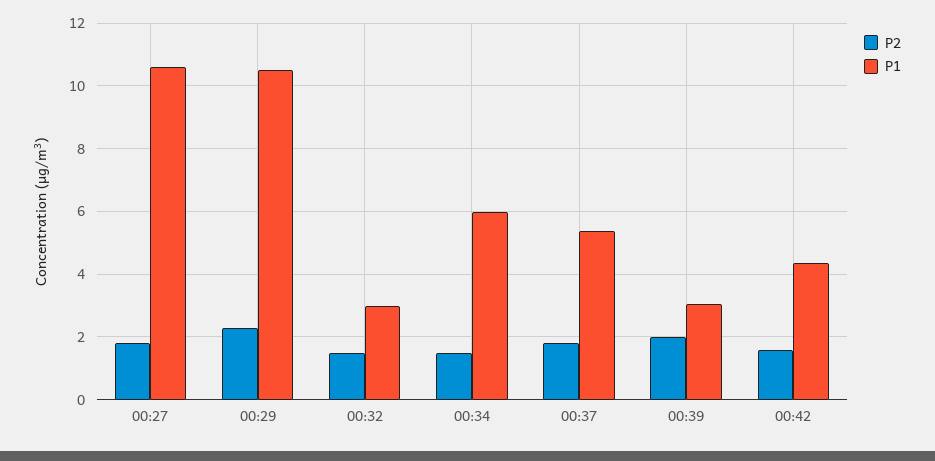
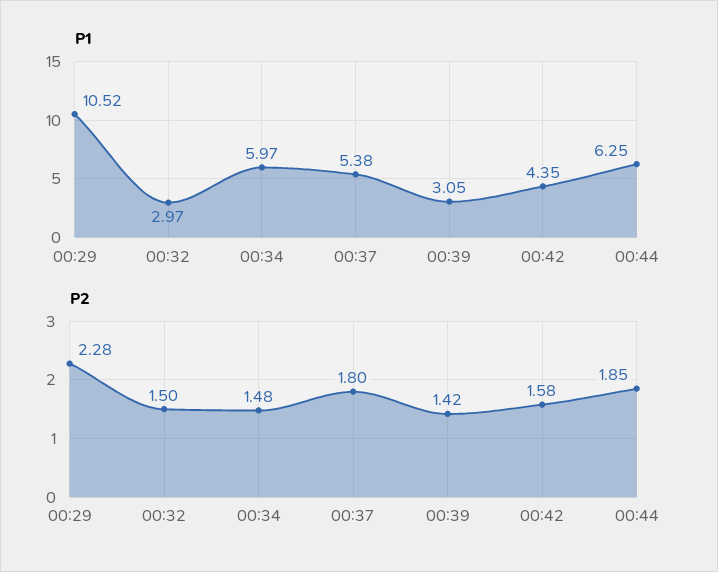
P2, 00:27: 1.8 -> none
P1, 00:27: 10.6 -> none
P2, 00:39: 2 -> 1.42
P1, 00:44: none -> 6.25
P2, 00:44: none -> 1.85

